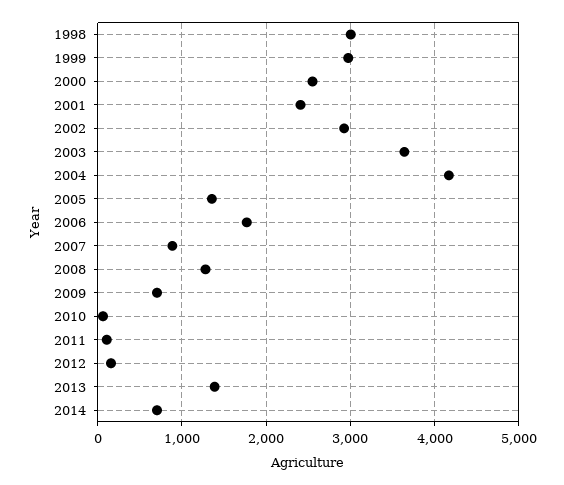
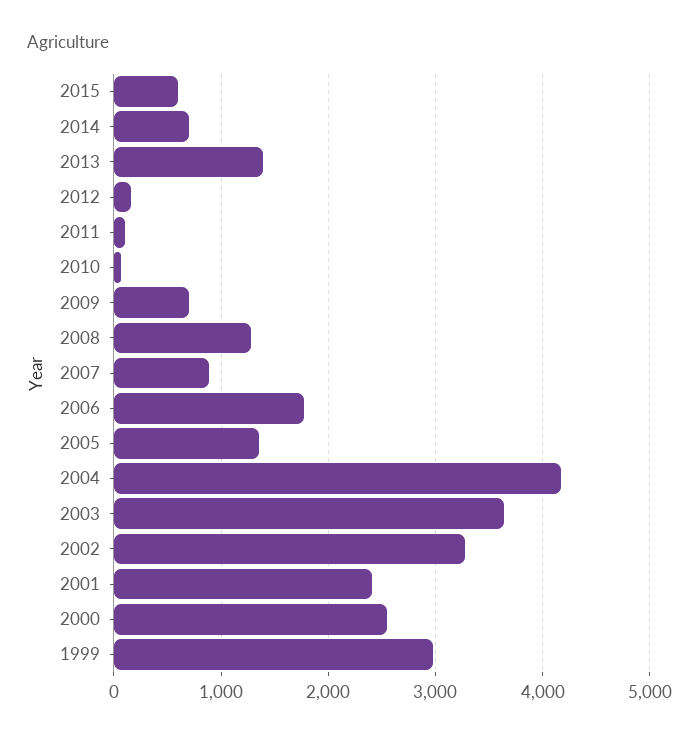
1998: 3000 -> none
2002: 2900 -> 3300
2015: none -> 600

